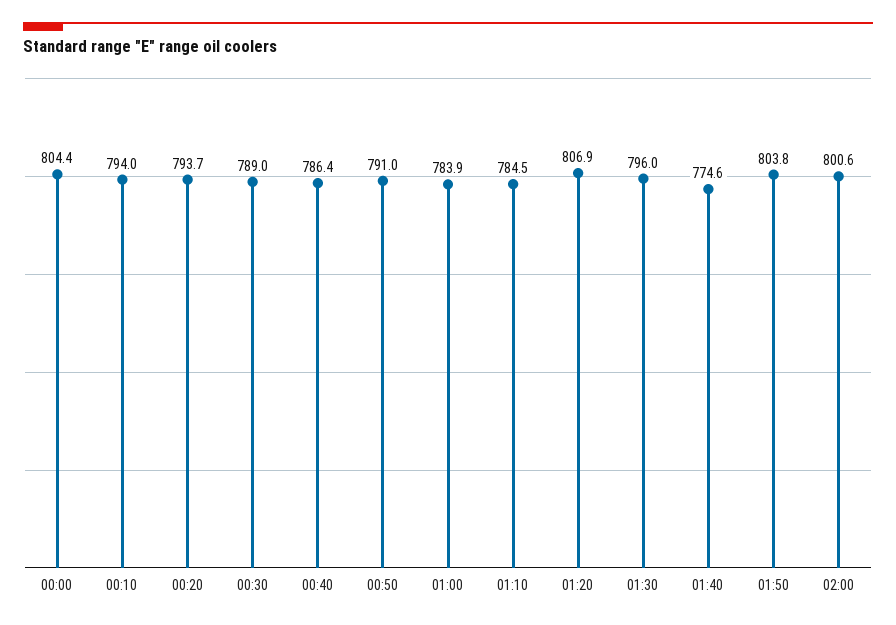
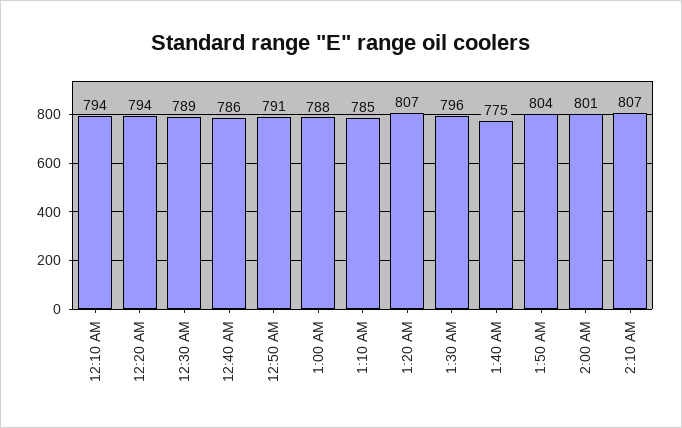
00:00: 804.4 -> none
01:00: 783.9 -> 788
2:10 AM: none -> 807

